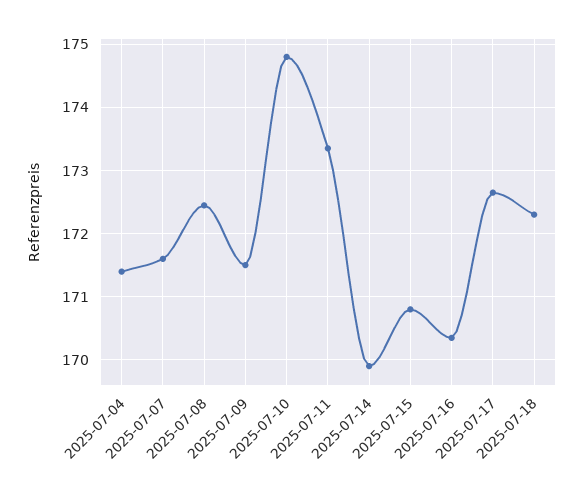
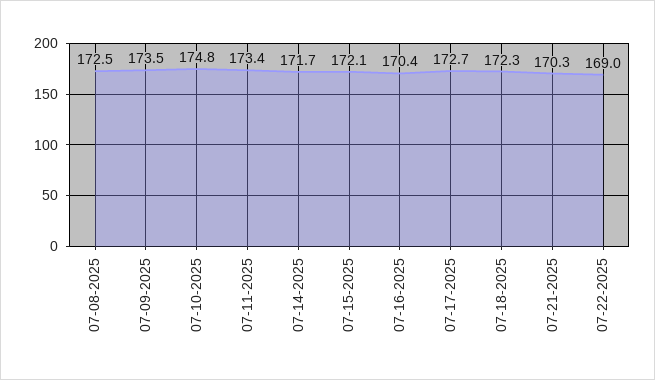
2025-07-04: 171.4 -> none
2025-07-07: 171.6 -> none
2025-07-09: 171.5 -> 173.5
2025-07-14: 169.9 -> 171.7
2025-07-15: 170.8 -> 172.1
07-21-2025: none -> 170.3
07-22-2025: none -> 169

